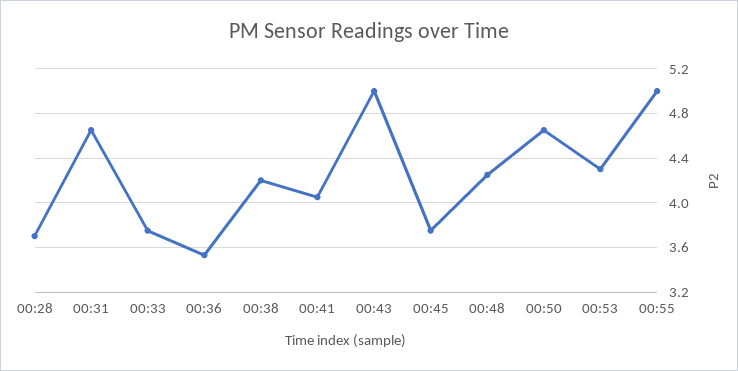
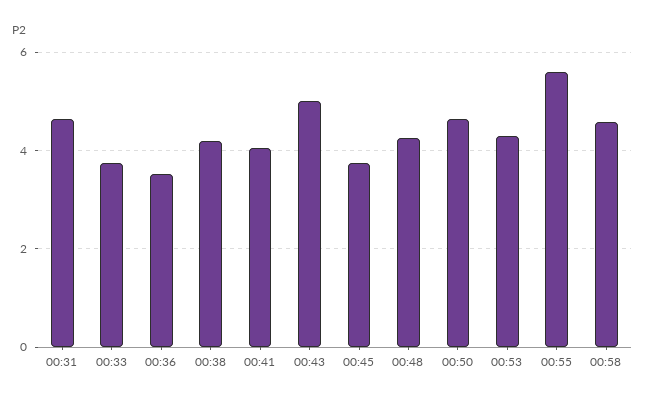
00:28: 3.7 -> none
00:55: 5 -> 5.6
00:58: none -> 4.6

